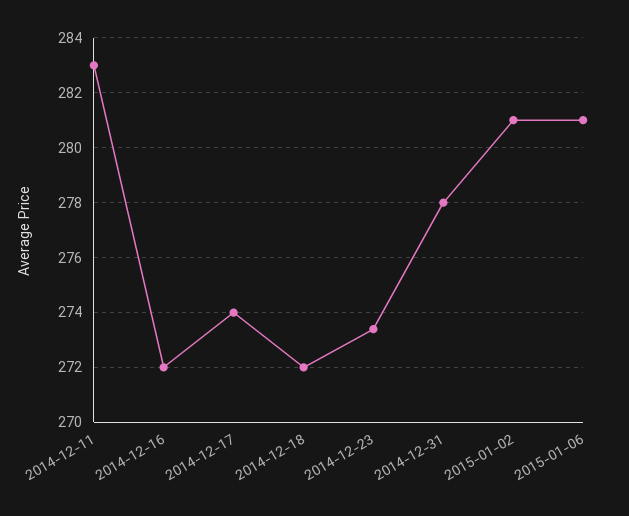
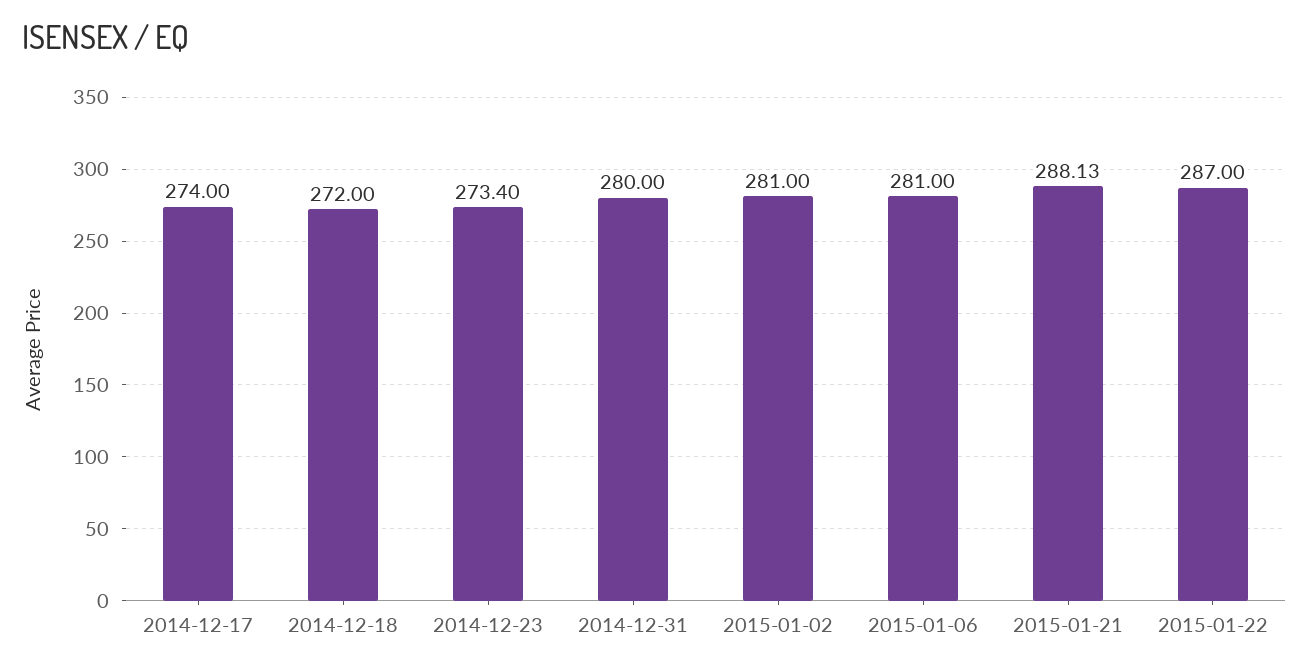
2014-12-11: 283 -> none
2014-12-16: 272 -> none
2014-12-31: 278 -> 280
2015-01-21: none -> 288.13
2015-01-22: none -> 287

